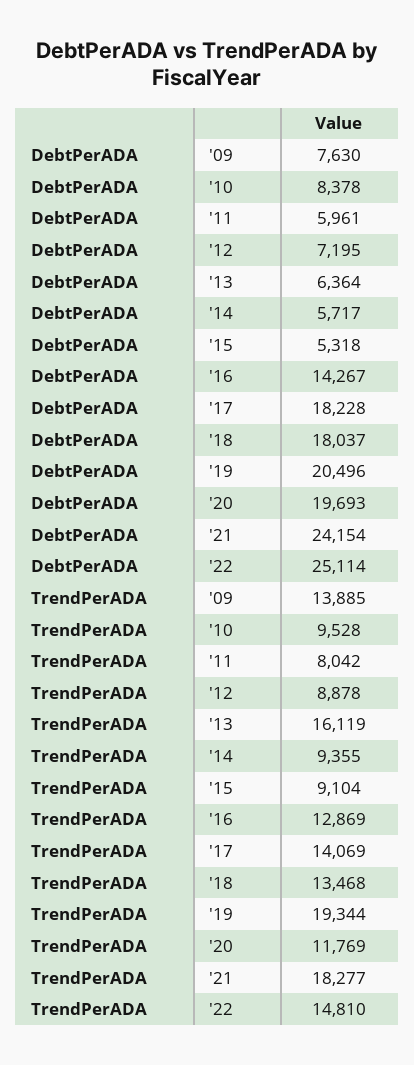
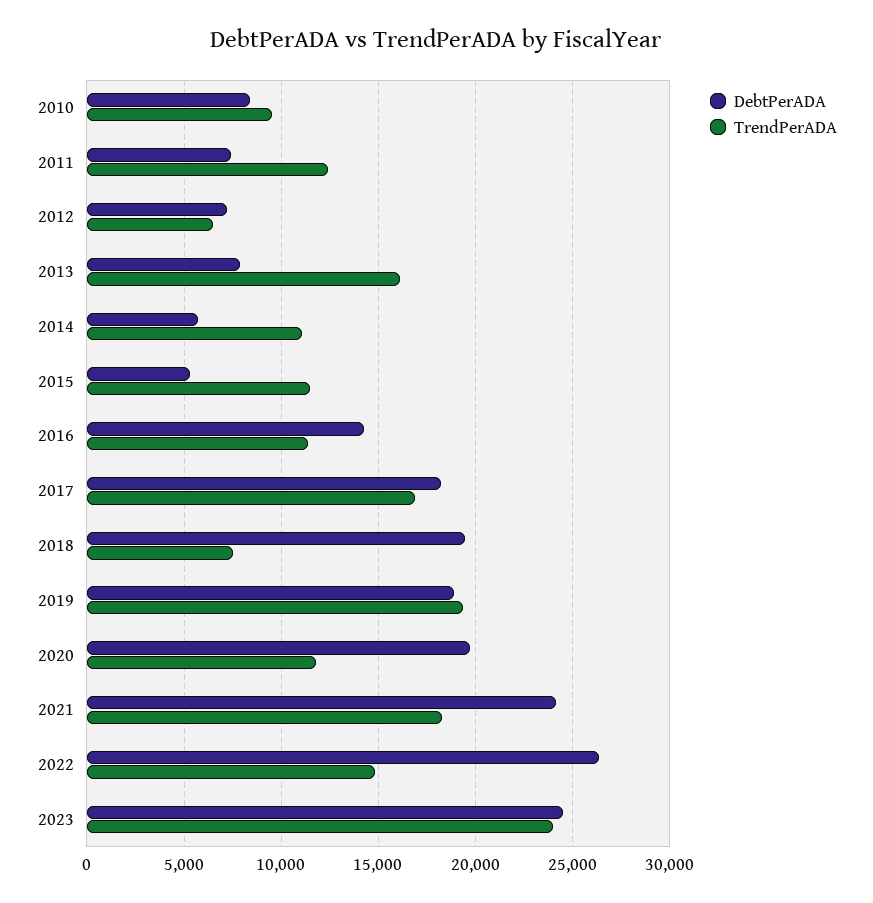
DebtPerADA, '09: 7630 -> none
DebtPerADA, '11: 5961 -> 7500
DebtPerADA, '13: 6364 -> 8000
DebtPerADA, '18: 18037 -> 19500
DebtPerADA, '19: 20496 -> 19000
DebtPerADA, '22: 25114 -> 26500
TrendPerADA, '09: 13885 -> none
TrendPerADA, '11: 8042 -> 12500
TrendPerADA, '12: 8878 -> 6500
TrendPerADA, '14: 9355 -> 11000
TrendPerADA, '15: 9104 -> 11500
TrendPerADA, '16: 12869 -> 11500
TrendPerADA, '17: 14069 -> 17000
TrendPerADA, '18: 13468 -> 7500
DebtPerADA, 2023: none -> 24500
TrendPerADA, 2023: none -> 24000

